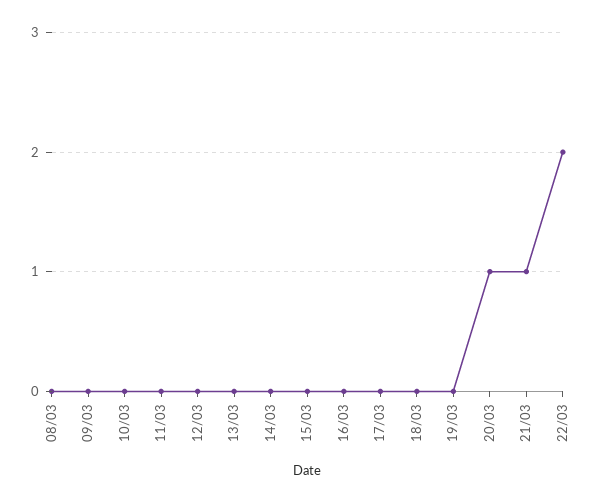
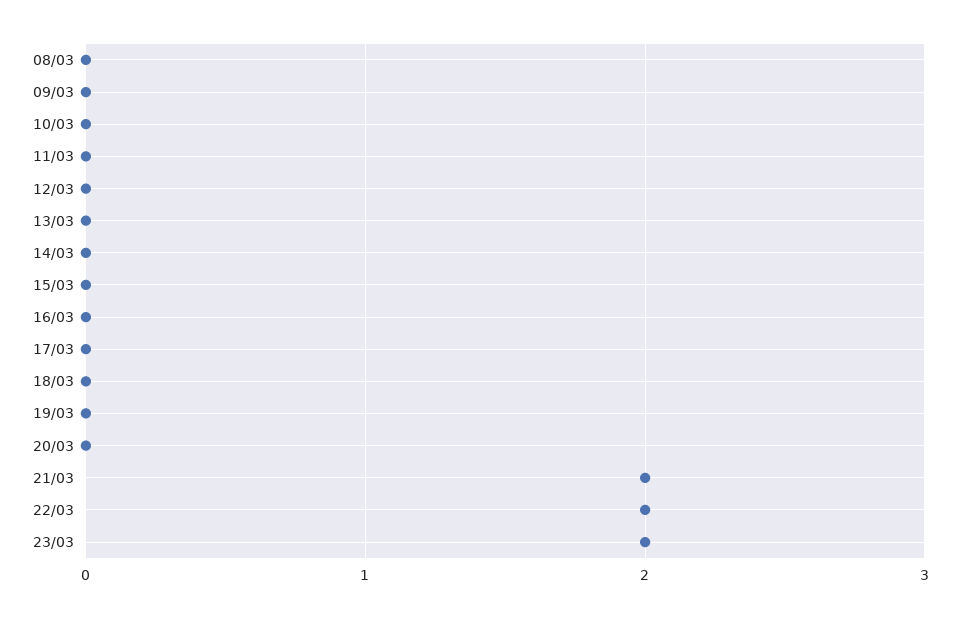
20/03: 1 -> 0
21/03: 1 -> 2
23/03: none -> 2

